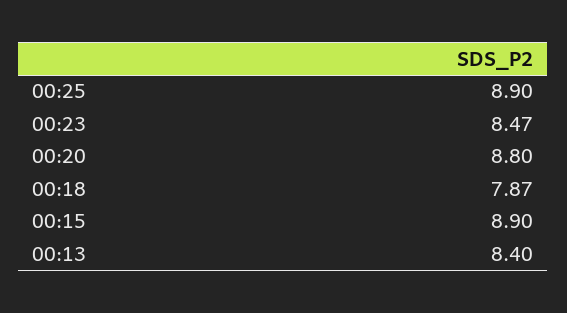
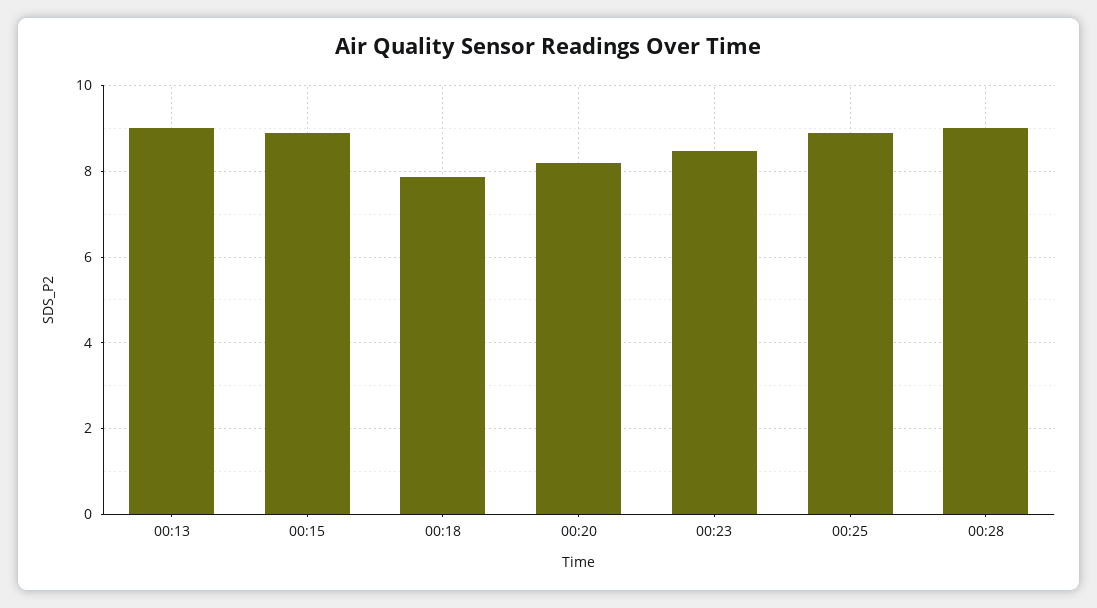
00:20: 8.8 -> 8.2
00:13: 8.4 -> 9
00:28: none -> 9

